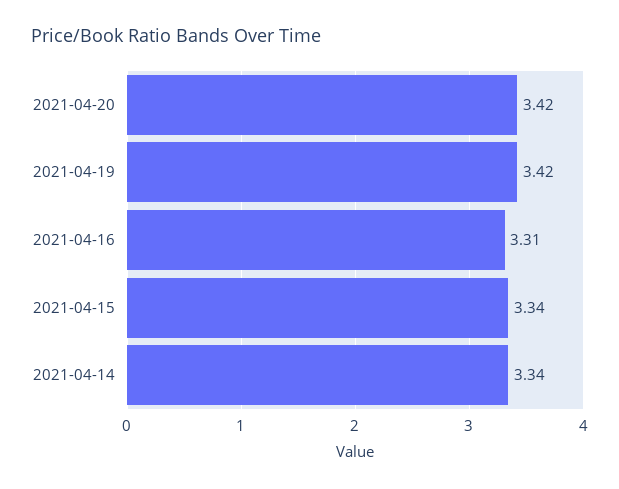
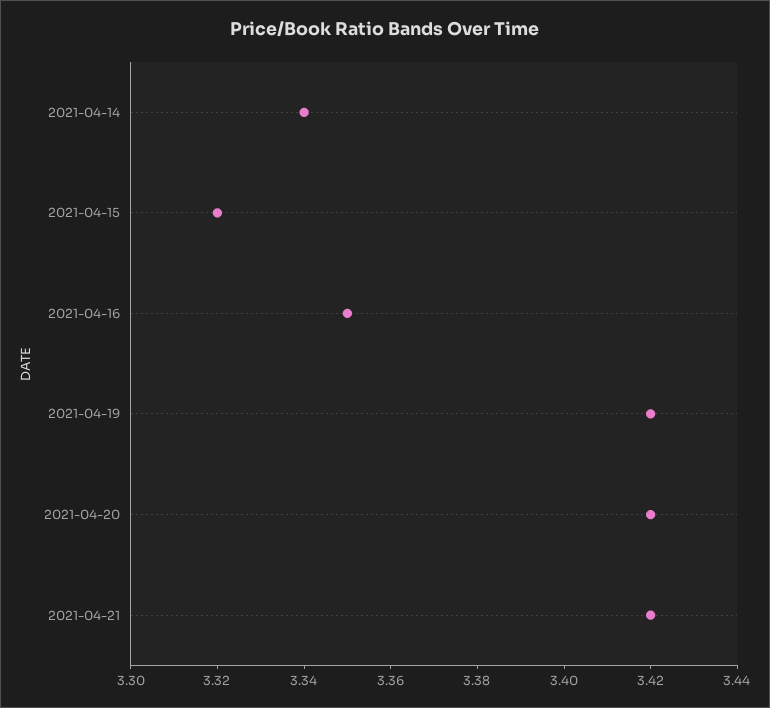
2021-04-16: 3.31 -> 3.35
2021-04-15: 3.34 -> 3.32
2021-04-21: none -> 3.42

